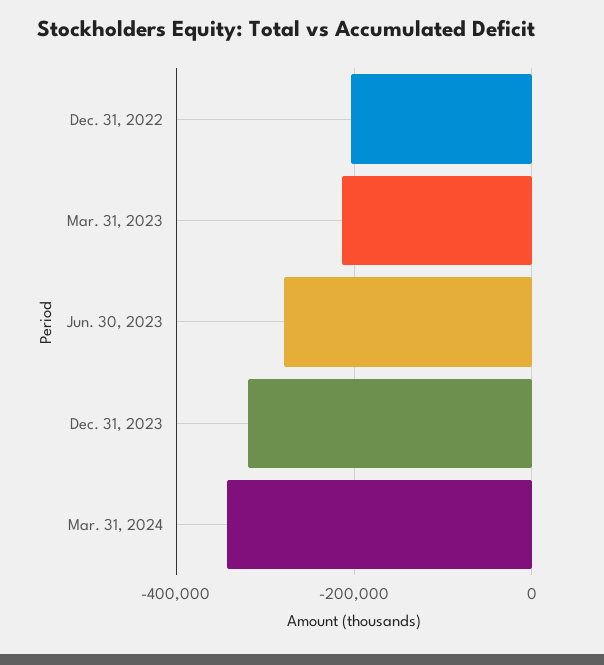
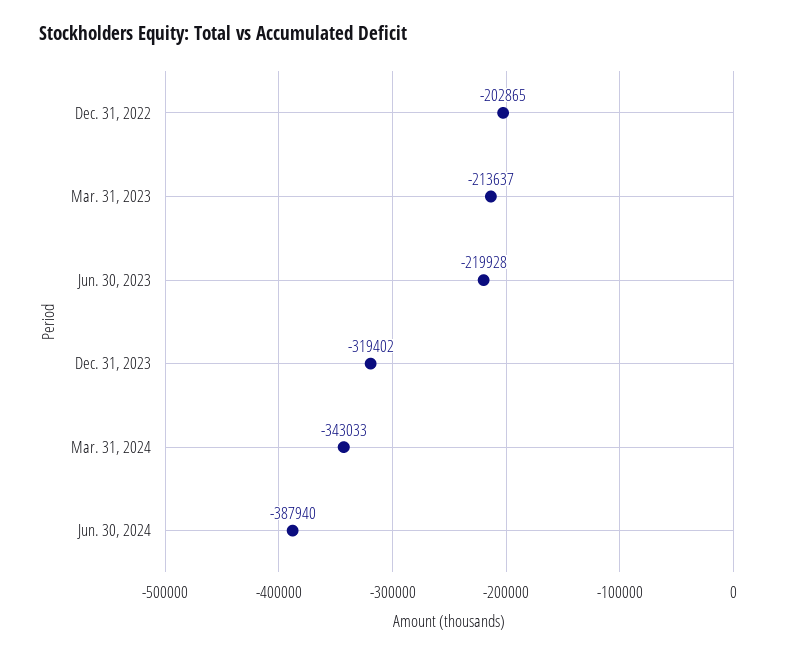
Jun. 30, 2023: -280000 -> -219928
Jun. 30, 2024: none -> -387940

